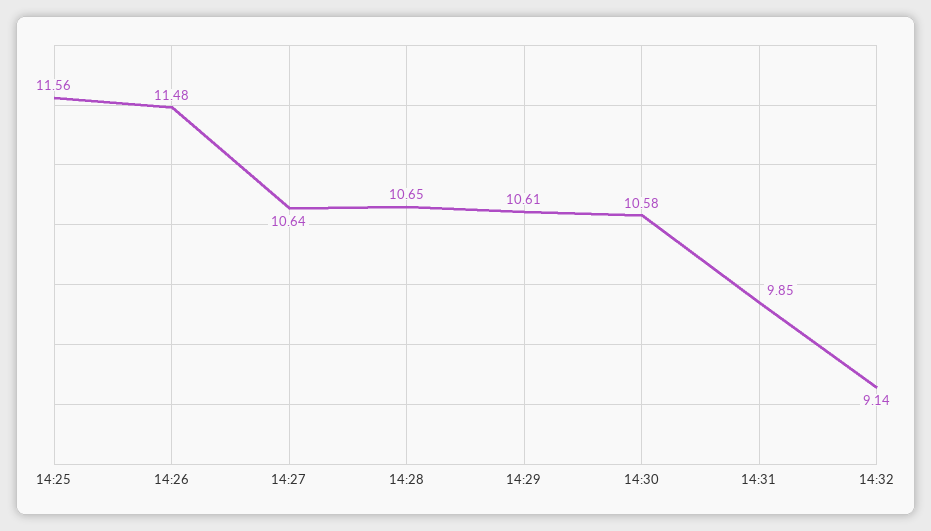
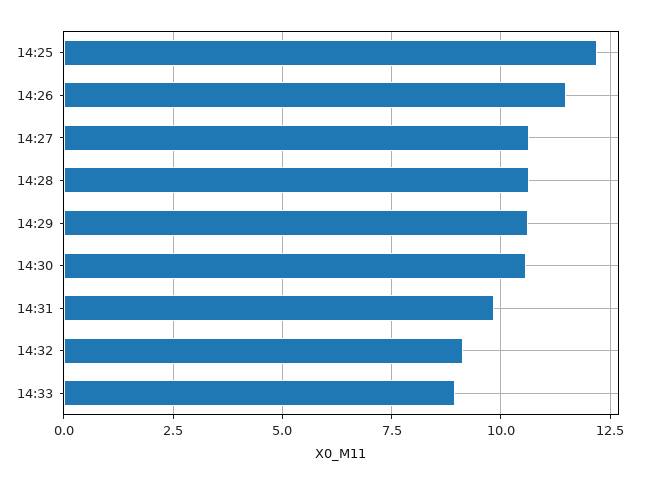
14:25: 11.56 -> 12.25
14:33: none -> 9

